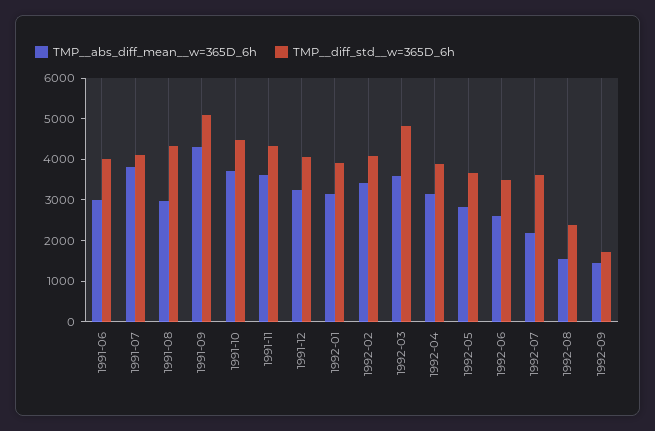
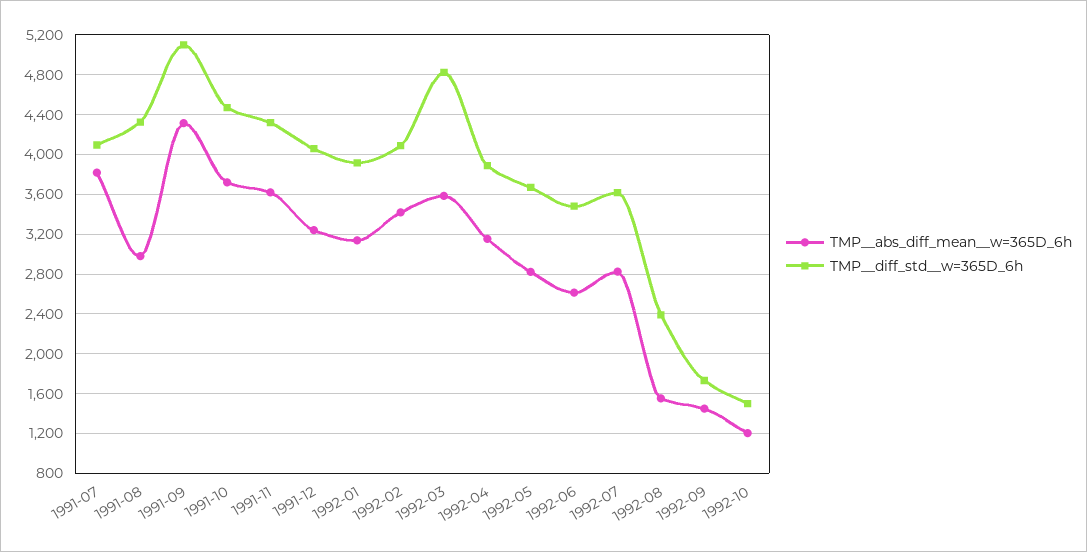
TMP__abs_diff_mean__w=365D_6h, 1991-06: 3000 -> none
TMP__diff_std__w=365D_6h, 1991-06: 4000 -> none
TMP__abs_diff_mean__w=365D_6h, 1992-07: 2200 -> 2800
TMP__abs_diff_mean__w=365D_6h, 1992-10: none -> 1200
TMP__diff_std__w=365D_6h, 1992-10: none -> 1500

